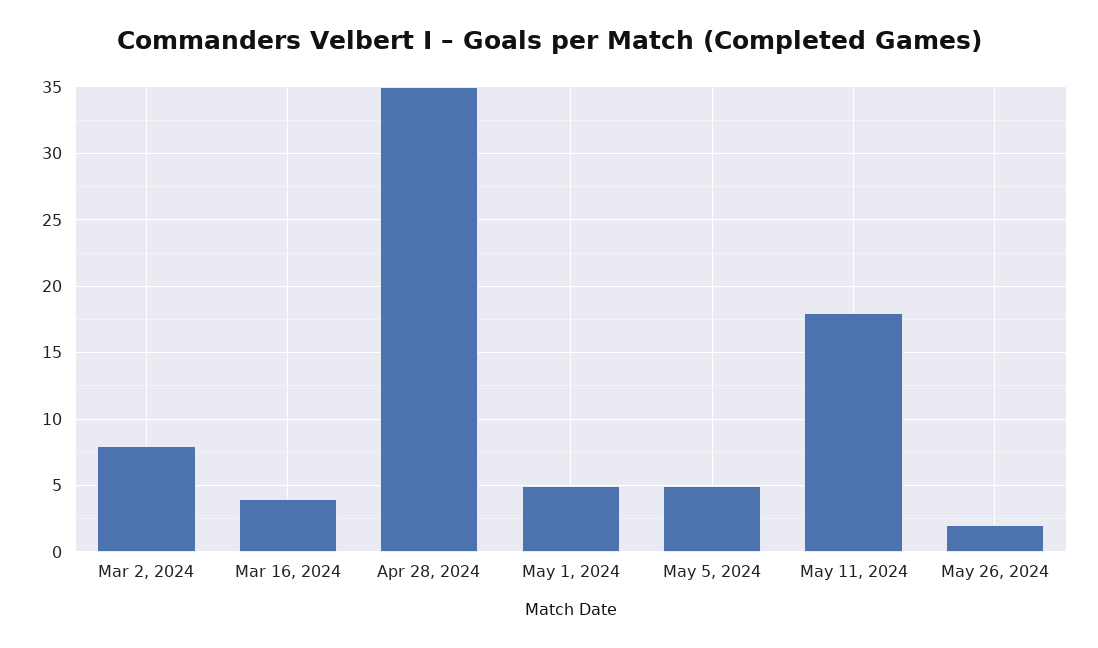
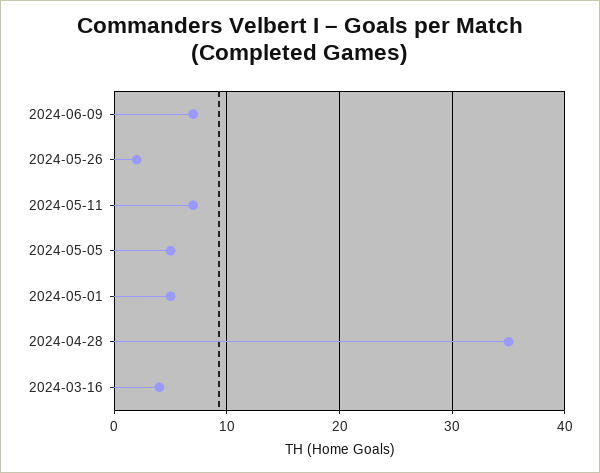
Mar 2, 2024: 8 -> none
May 11, 2024: 18 -> 7
2024-06-09: none -> 7

